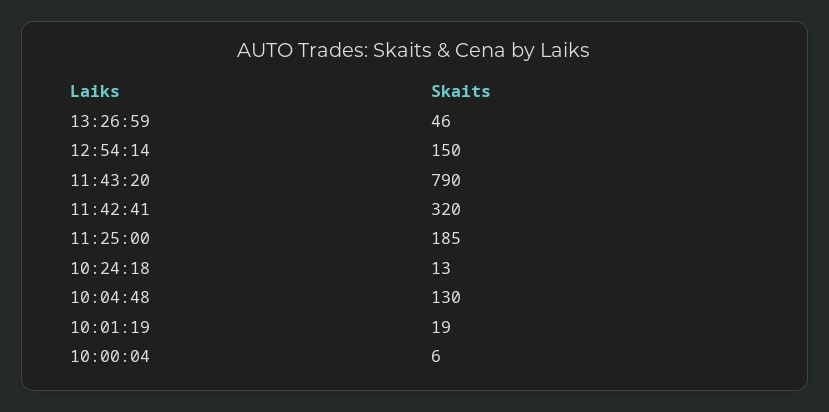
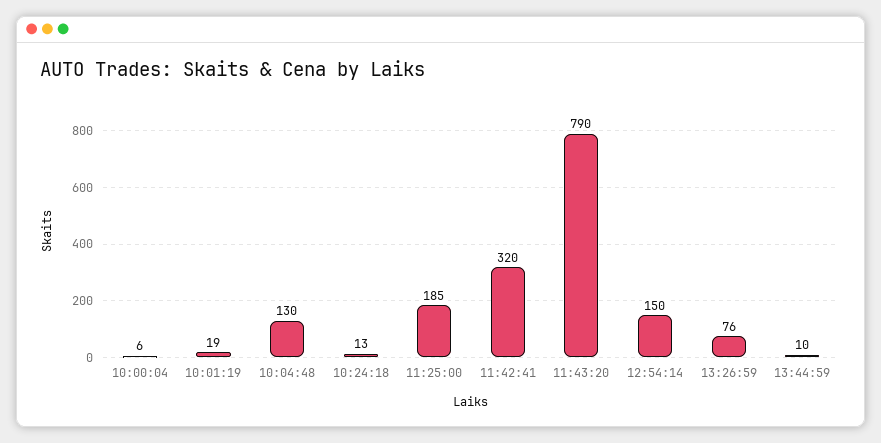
13:26:59: 46 -> 76
13:44:59: none -> 10

